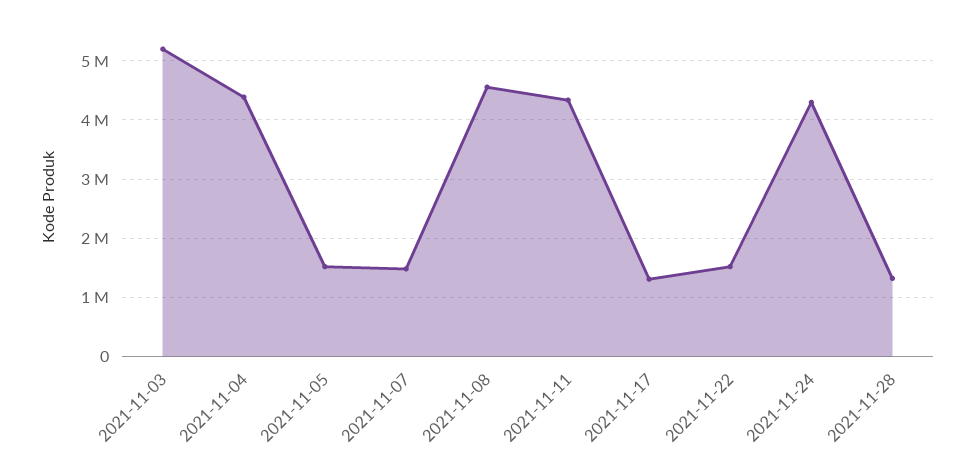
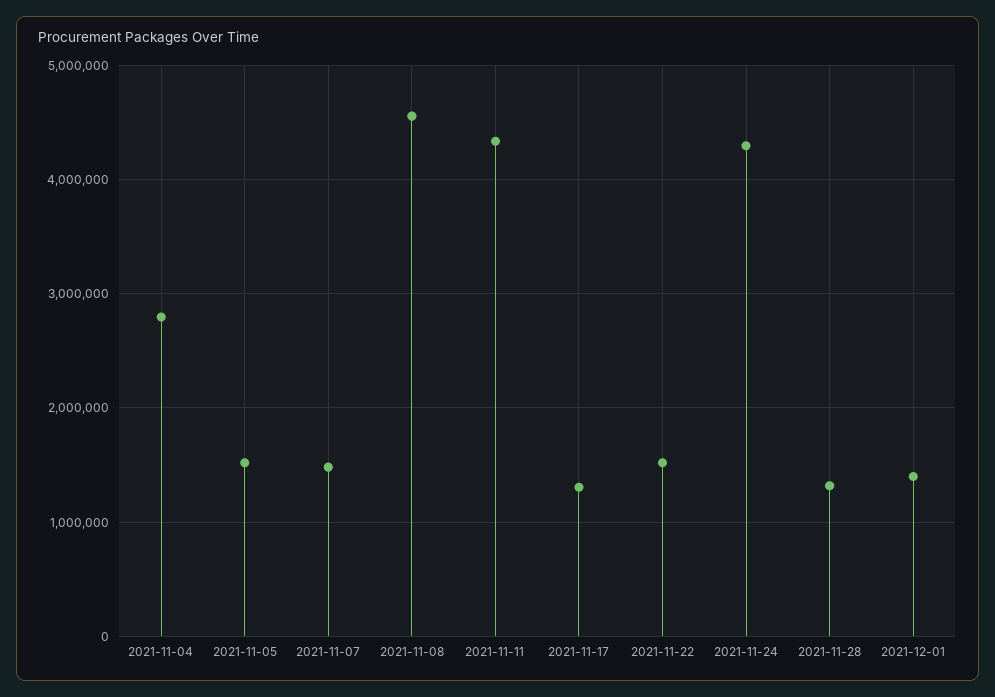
2021-11-03: 5200000 -> none
2021-11-04: 4400000 -> 2800000
2021-12-01: none -> 1400000

